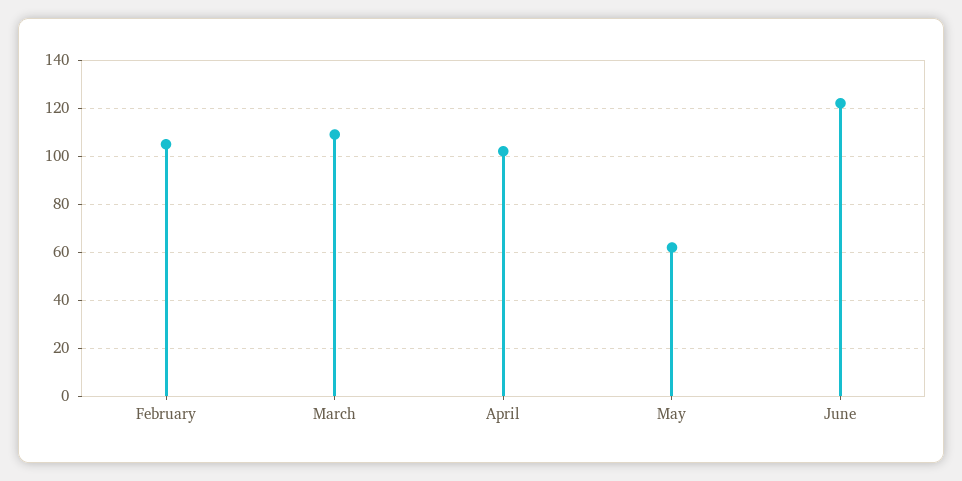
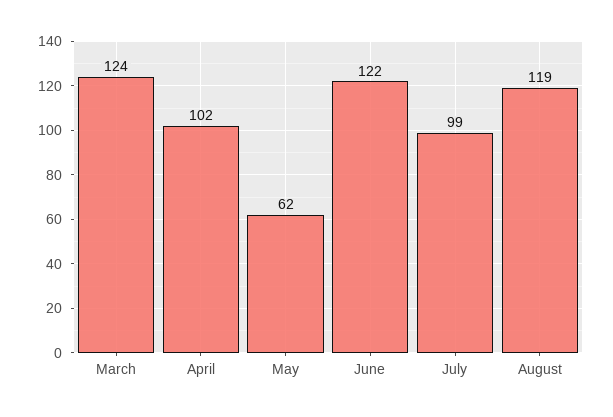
February: 105 -> none
March: 110 -> 124
July: none -> 99
August: none -> 119

